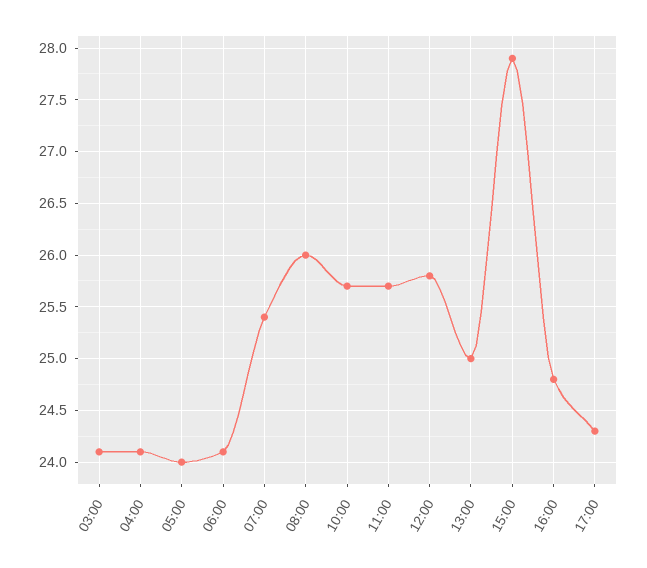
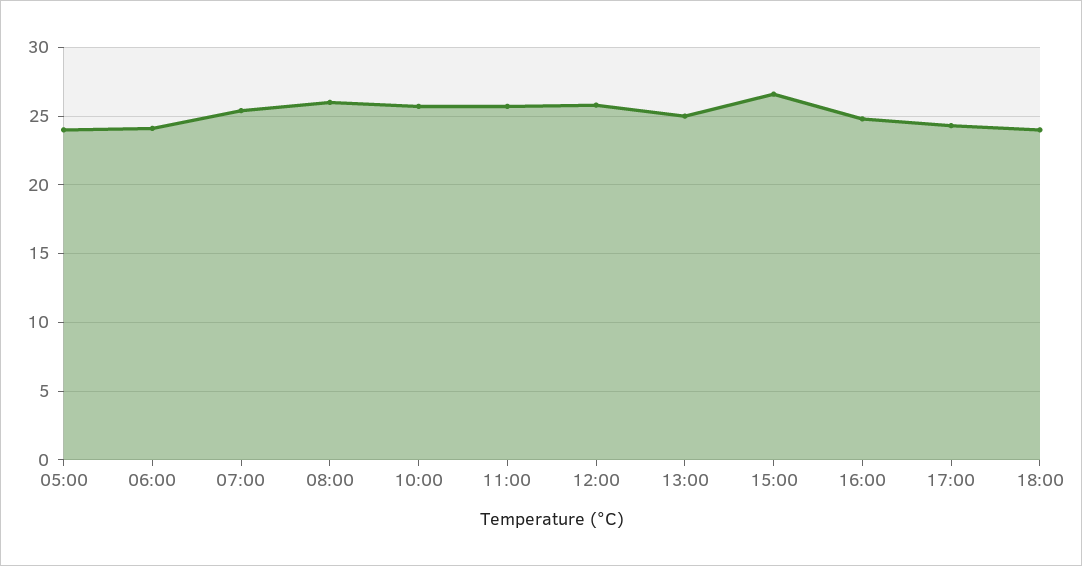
03:00: 24.1 -> none
04:00: 24.1 -> none
15:00: 27.9 -> 26.5
18:00: none -> 24

